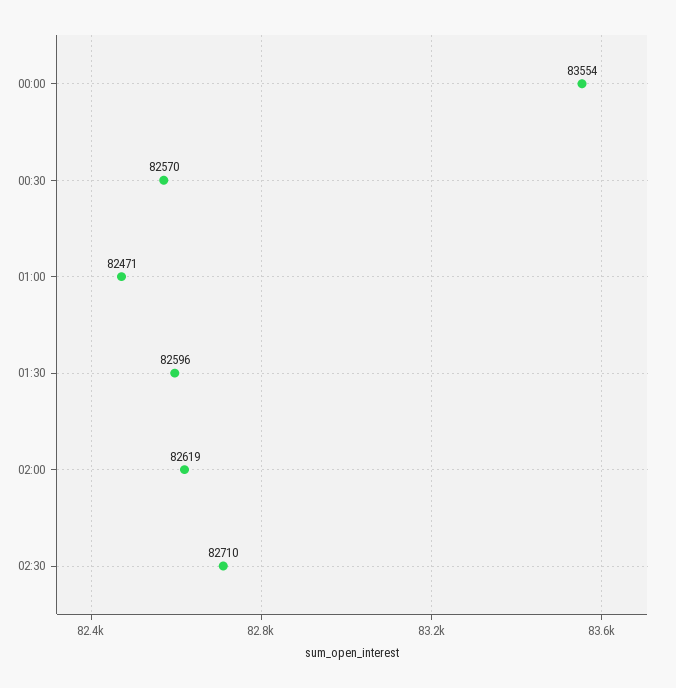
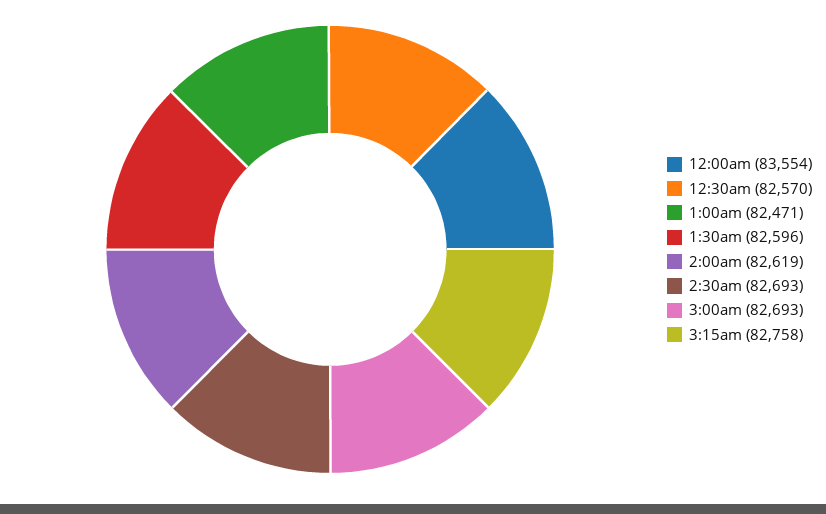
02:30: 82710 -> 82693
3:00am: none -> 82693
3:15am: none -> 82758

